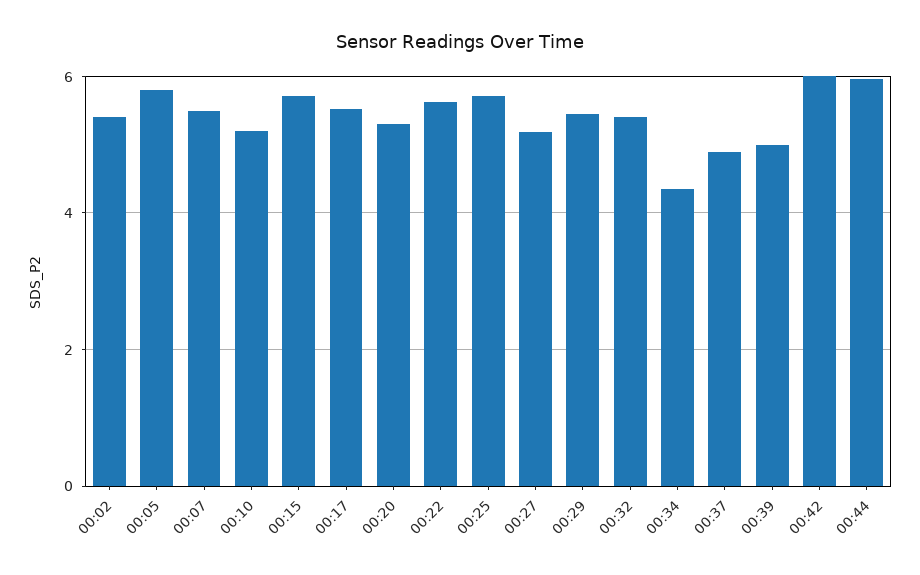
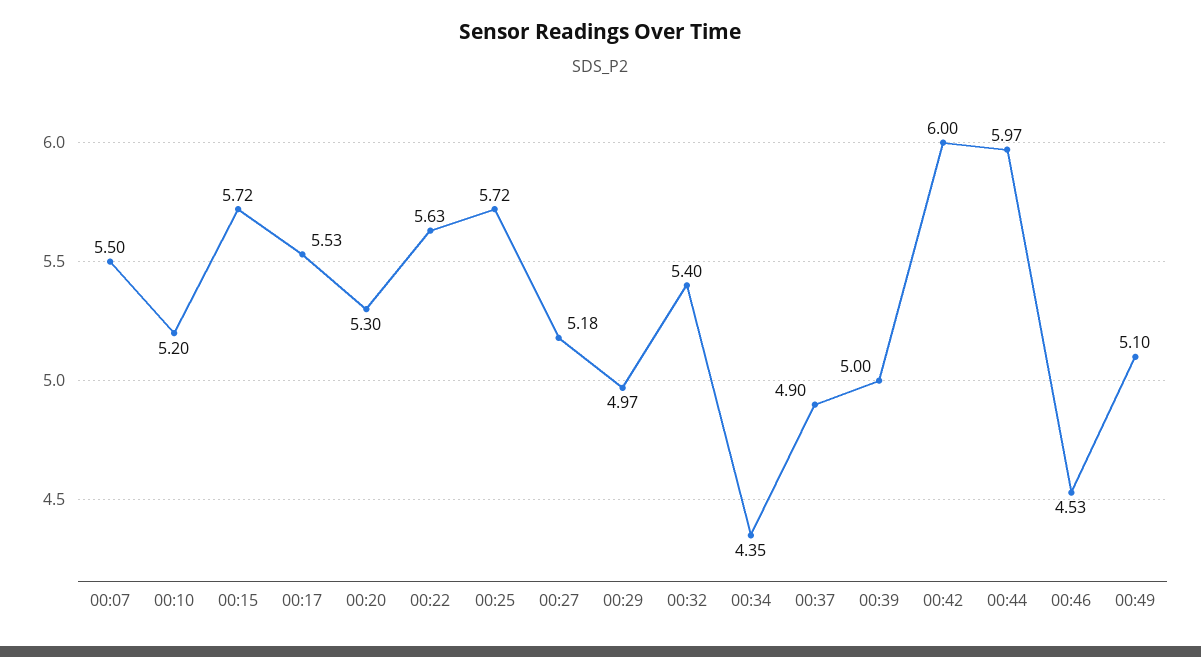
00:02: 5.4 -> none
00:05: 5.8 -> none
00:29: 5.4 -> 4.97
00:46: none -> 4.53
00:49: none -> 5.1

